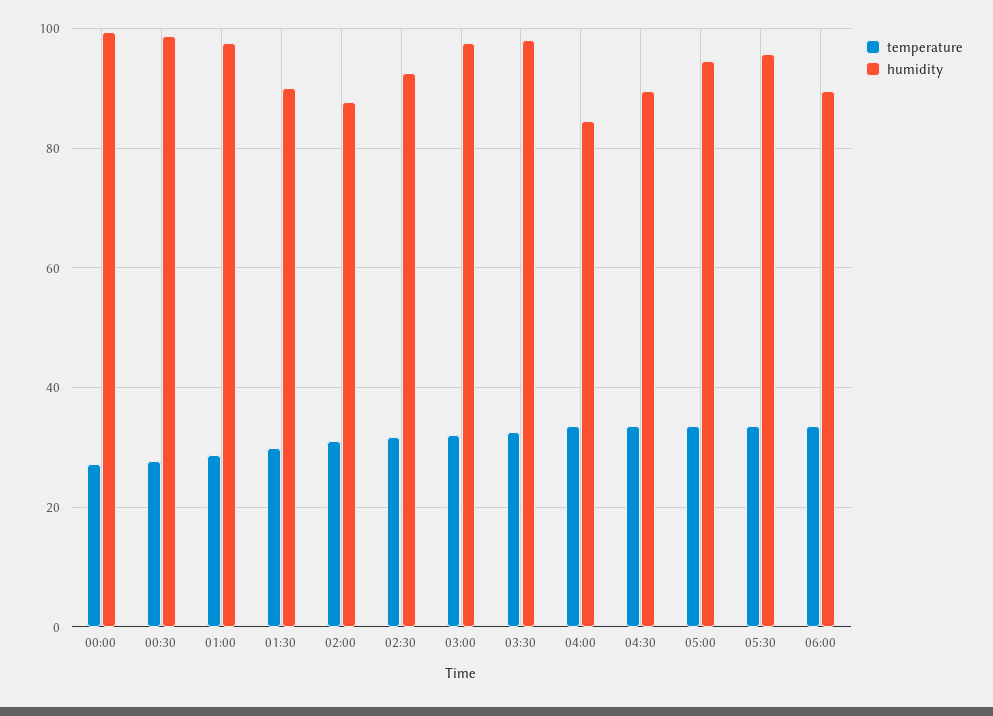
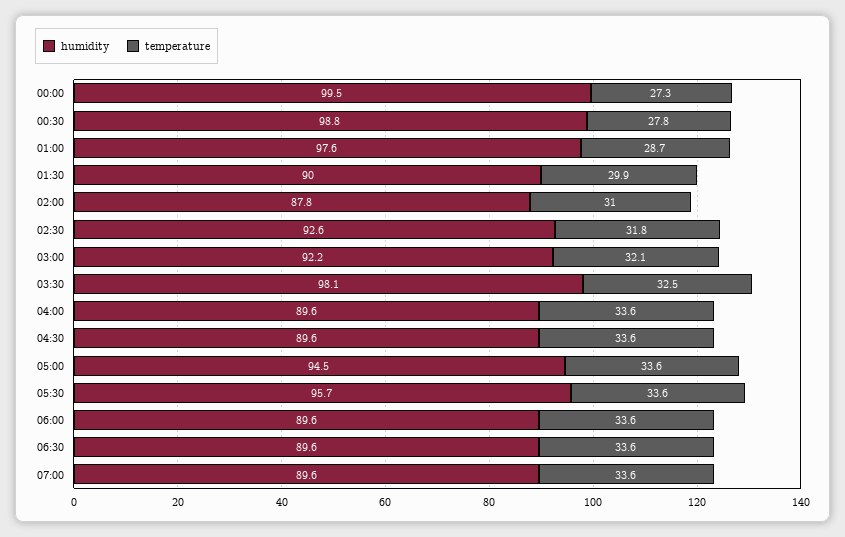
humidity, 03:00: 98 -> 92.2
humidity, 04:00: 84 -> 89.6
humidity, 06:30: none -> 89.6
temperature, 06:30: none -> 33.6
humidity, 07:00: none -> 89.6
temperature, 07:00: none -> 33.6

